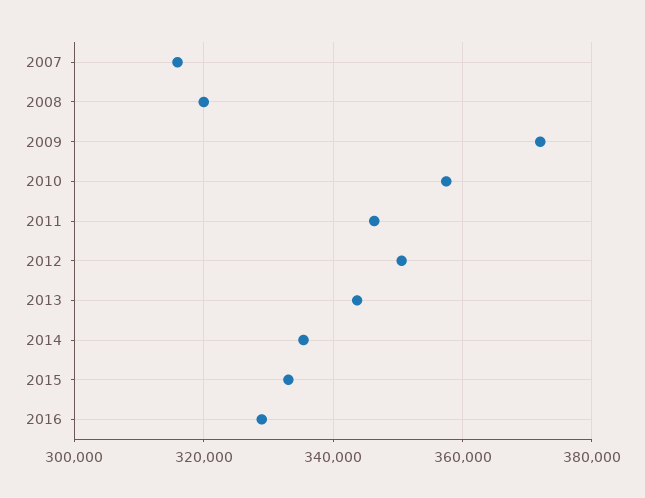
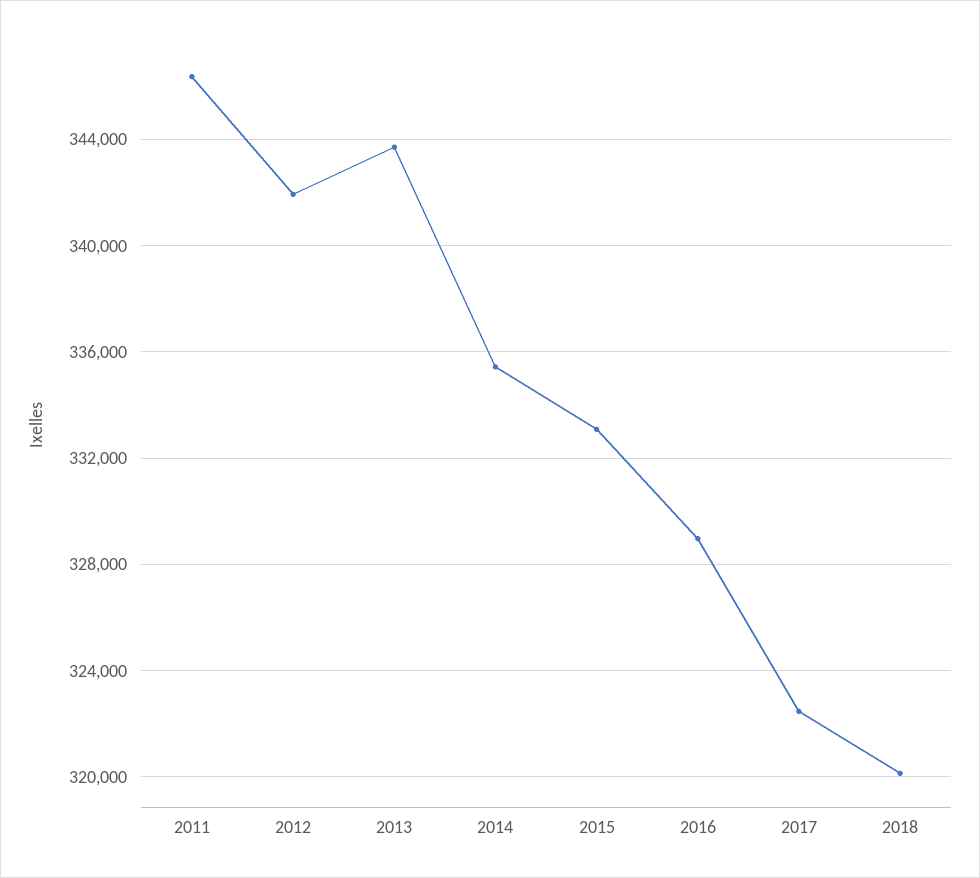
2007: 316000 -> none
2008: 320000 -> none
2009: 372000 -> none
2010: 358000 -> none
2012: 350000 -> 342000
2017: none -> 322500
2018: none -> 320000

